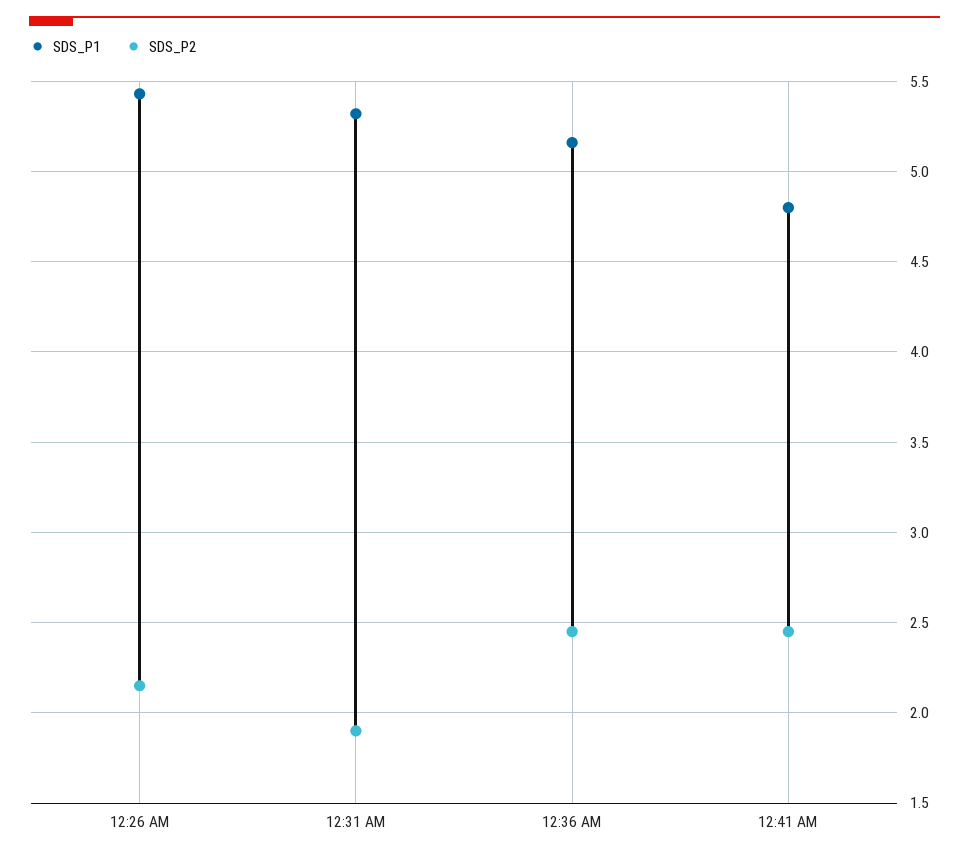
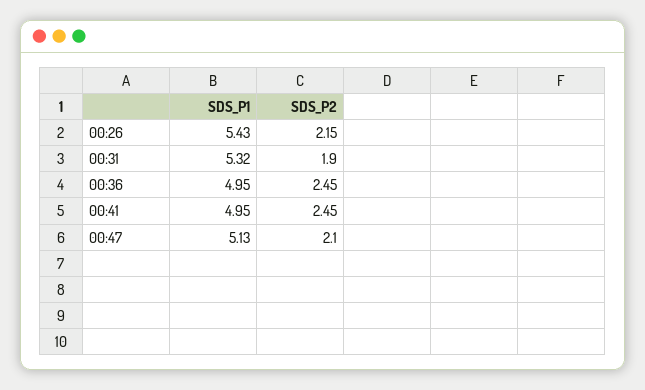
SDS_P1, 12:36 AM: 5.15 -> 4.95
SDS_P1, 12:41 AM: 4.8 -> 4.95
SDS_P1, 00:47: none -> 5.13
SDS_P2, 00:47: none -> 2.1

